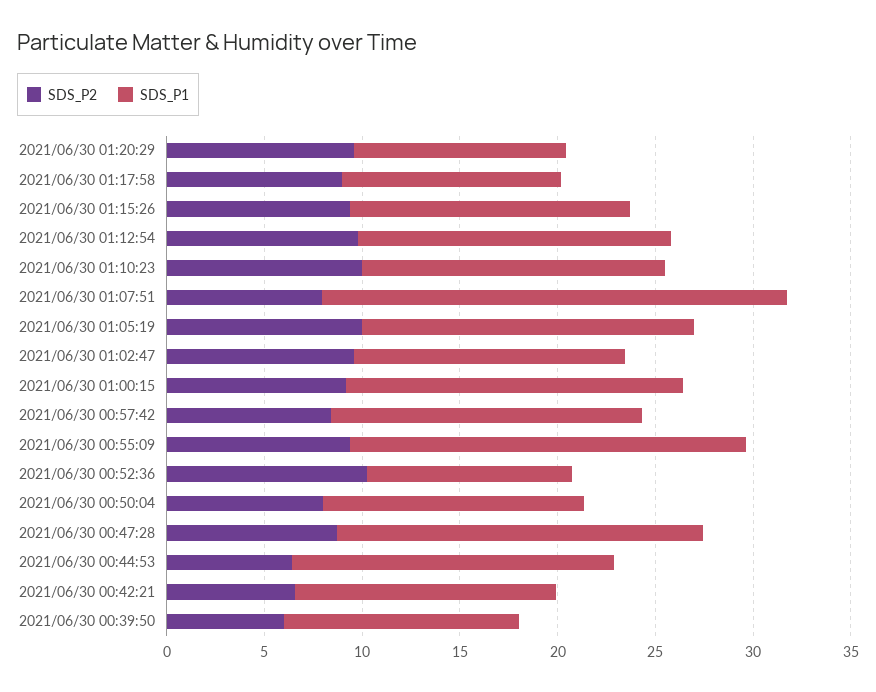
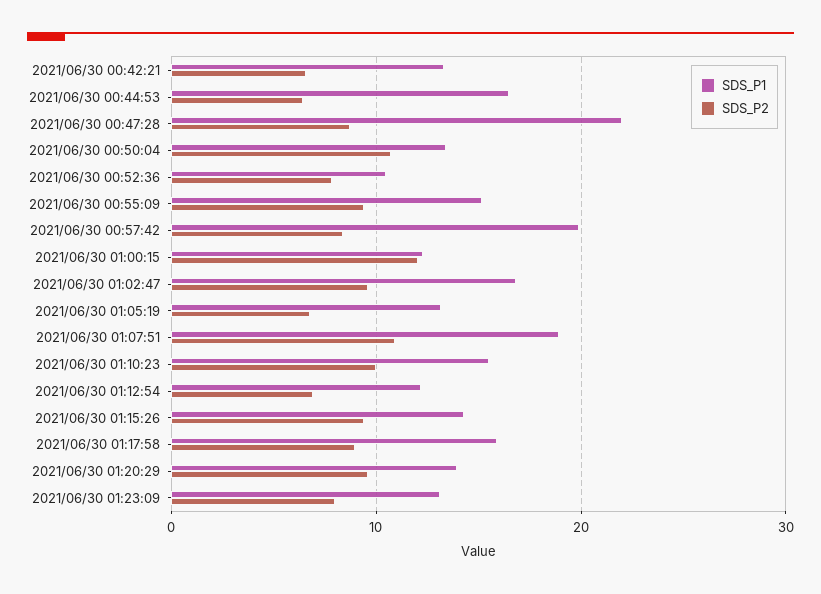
SDS_P1, 2021/06/30 01:20:29: 11 -> 14
SDS_P1, 2021/06/30 01:17:58: 11 -> 16
SDS_P2, 2021/06/30 01:12:54: 10 -> 7
SDS_P1, 2021/06/30 01:12:54: 16 -> 12
SDS_P2, 2021/06/30 01:07:51: 8 -> 11
SDS_P1, 2021/06/30 01:07:51: 24 -> 19
SDS_P2, 2021/06/30 01:05:19: 10 -> 7
SDS_P1, 2021/06/30 01:05:19: 17 -> 13
SDS_P1, 2021/06/30 01:02:47: 14 -> 17
SDS_P2, 2021/06/30 01:00:15: 9 -> 12
SDS_P1, 2021/06/30 01:00:15: 17 -> 12
SDS_P1, 2021/06/30 00:57:42: 16 -> 20
SDS_P1, 2021/06/30 00:55:09: 20 -> 15
SDS_P2, 2021/06/30 00:52:36: 10 -> 8
SDS_P2, 2021/06/30 00:50:04: 8 -> 11
SDS_P1, 2021/06/30 00:47:28: 19 -> 22
SDS_P2, 2021/06/30 00:39:50: 6 -> none
SDS_P1, 2021/06/30 00:39:50: 12 -> none
SDS_P1, 2021/06/30 01:23:09: none -> 13
SDS_P2, 2021/06/30 01:23:09: none -> 8

